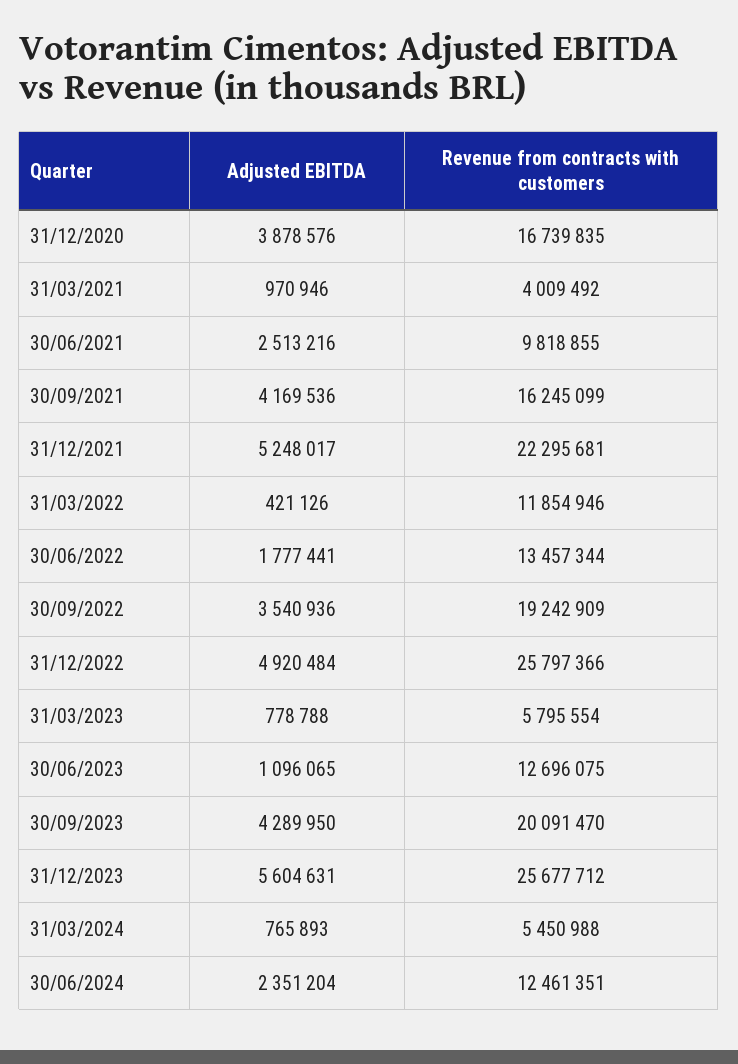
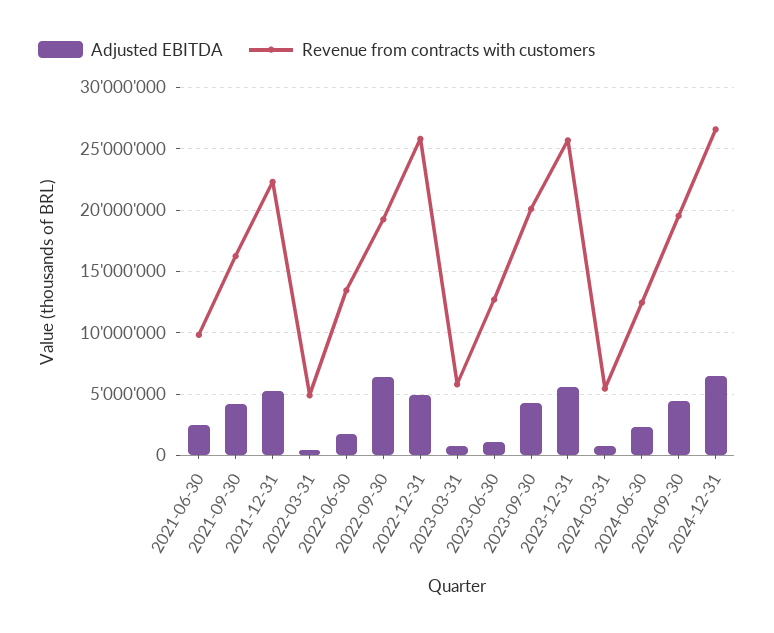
Adjusted EBITDA, 31/12/2020: 3878576 -> none
Revenue from contracts with customers, 31/12/2020: 16739835 -> none
Adjusted EBITDA, 31/03/2021: 970946 -> none
Revenue from contracts with customers, 31/03/2021: 4009492 -> none
Revenue from contracts with customers, 31/03/2022: 11854946 -> 5000000
Adjusted EBITDA, 30/09/2022: 3540936 -> 6500000
Adjusted EBITDA, 2024-09-30: none -> 4500000
Revenue from contracts with customers, 2024-09-30: none -> 19500000
Adjusted EBITDA, 2024-12-31: none -> 6500000
Revenue from contracts with customers, 2024-12-31: none -> 26500000

